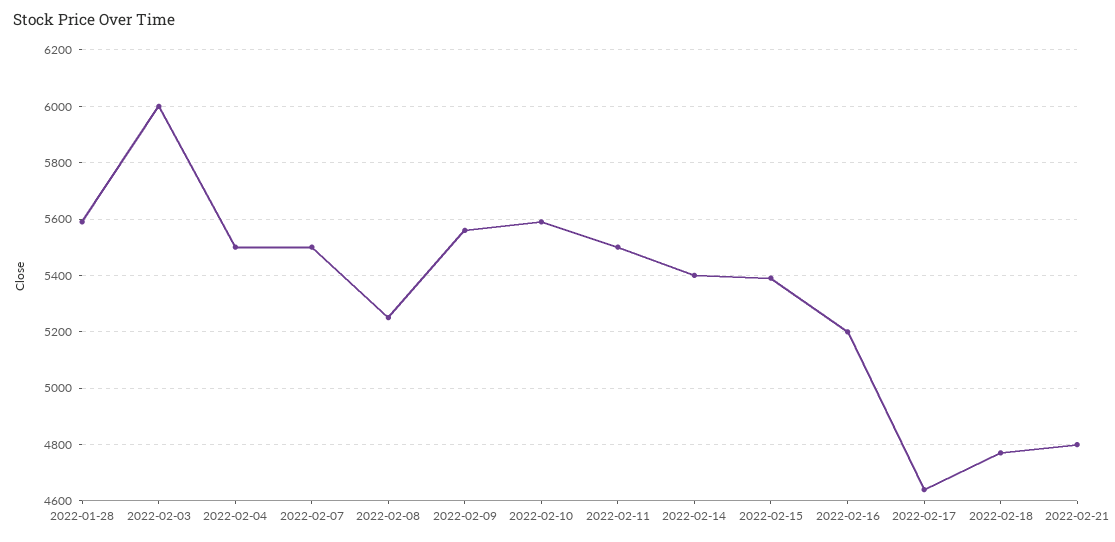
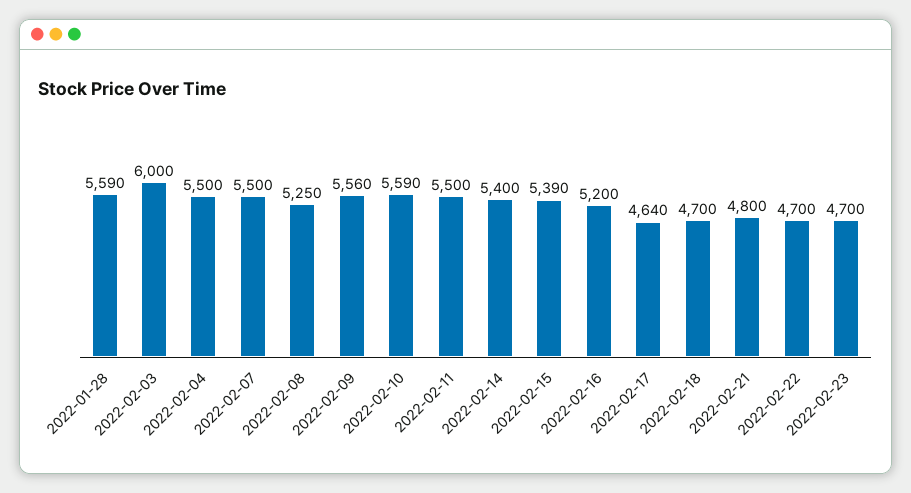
2022-02-18: 4775 -> 4700
2022-02-22: none -> 4700
2022-02-23: none -> 4700

